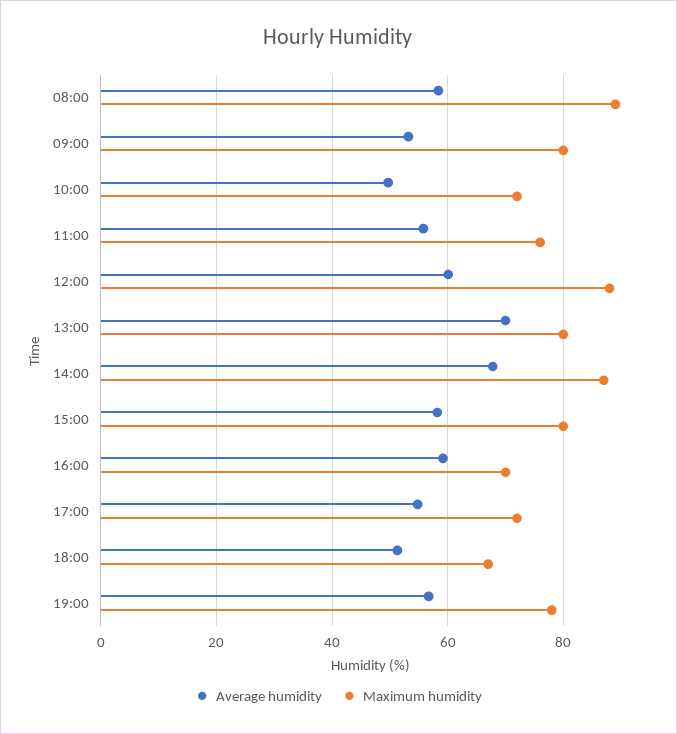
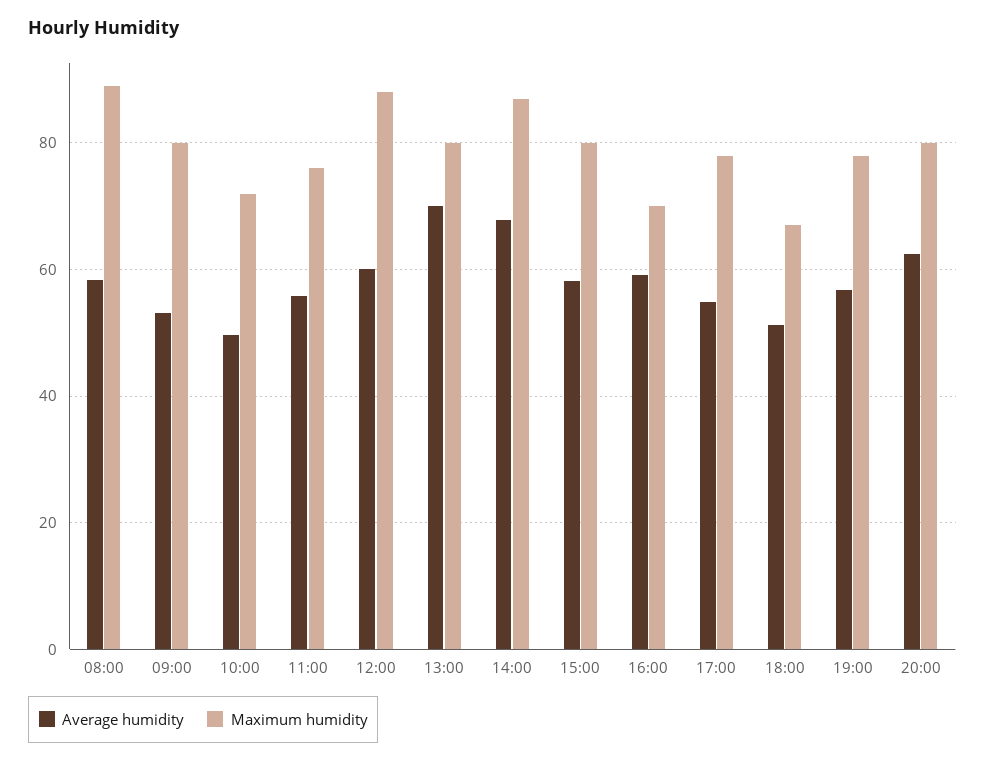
Maximum humidity, 17:00: 72 -> 78
Average humidity, 20:00: none -> 62
Maximum humidity, 20:00: none -> 80

